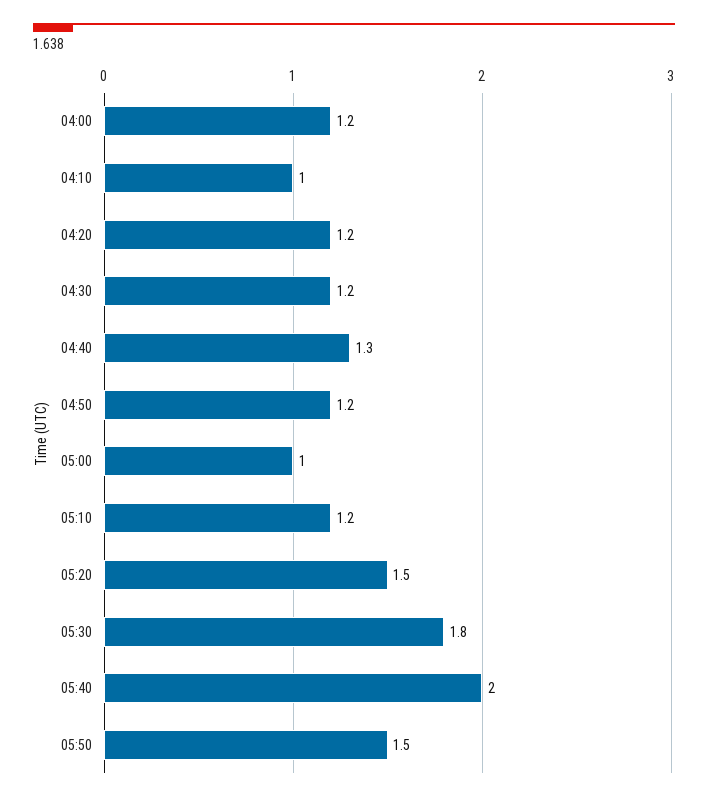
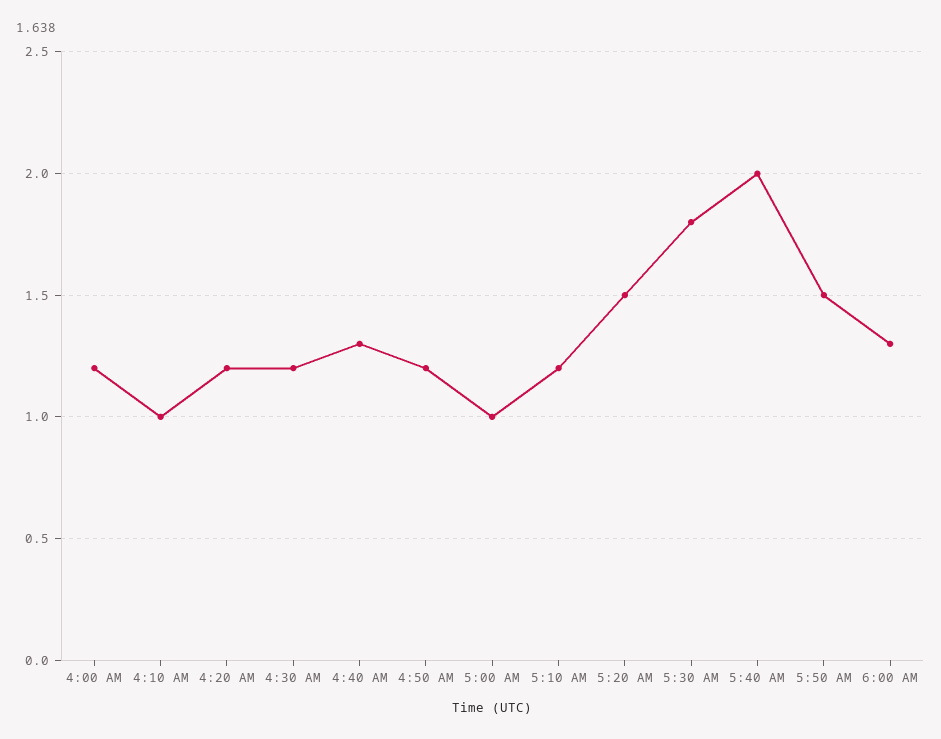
6:00 AM: none -> 1.3

